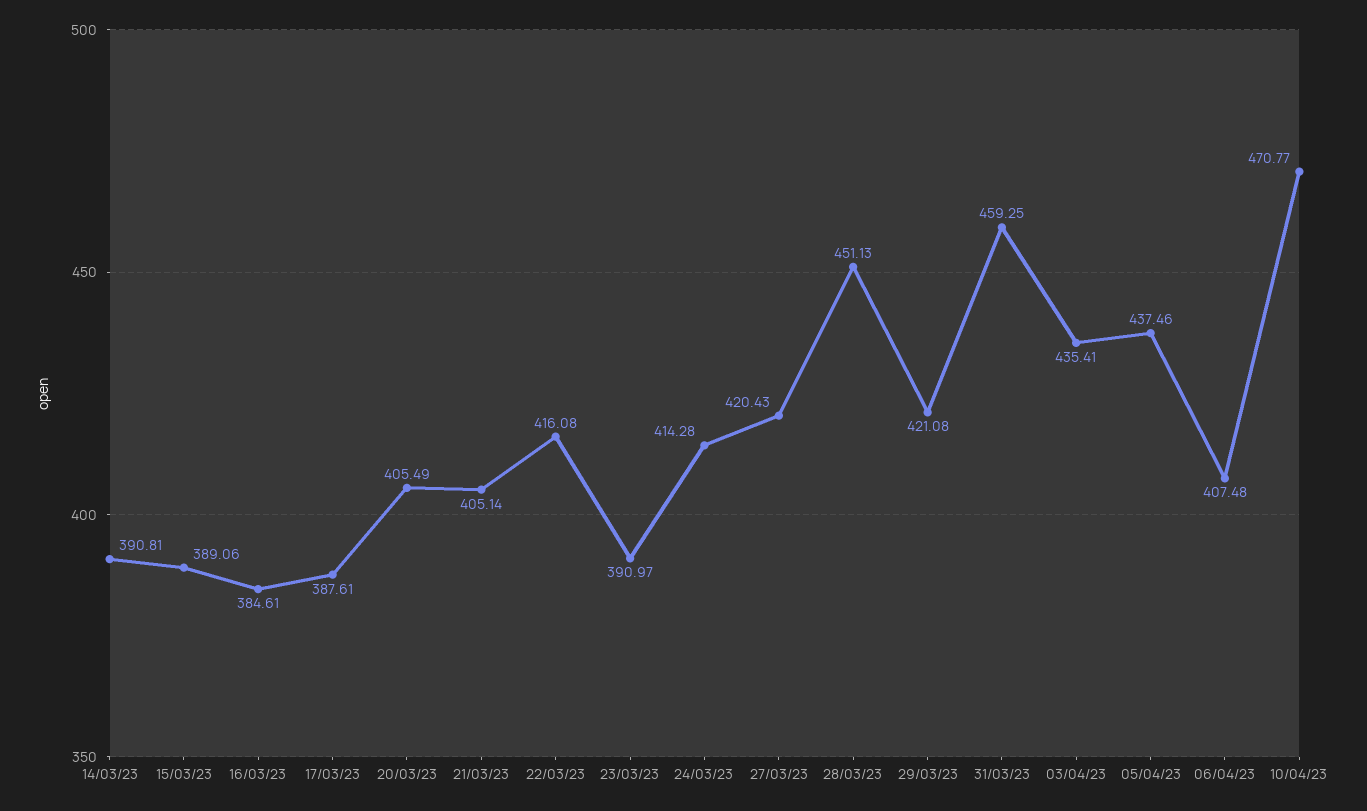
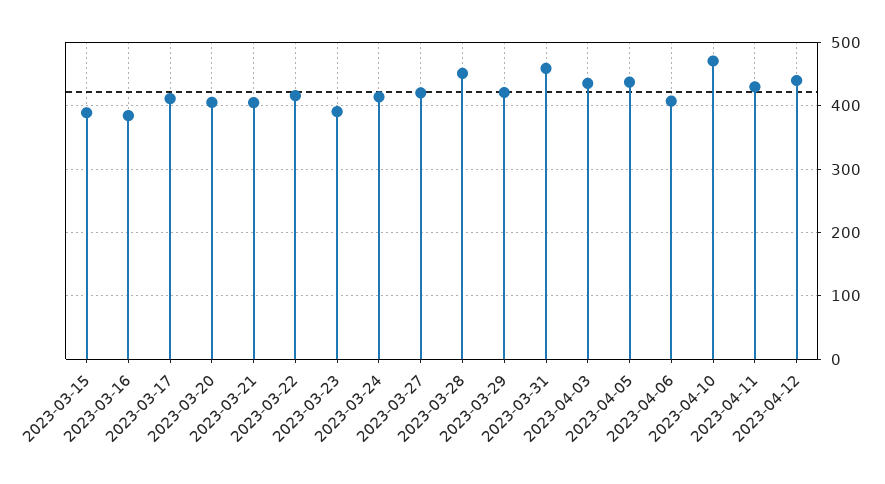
14/03/23: 390.81 -> none
17/03/23: 387.61 -> 410
2023-04-11: none -> 430
2023-04-12: none -> 440

